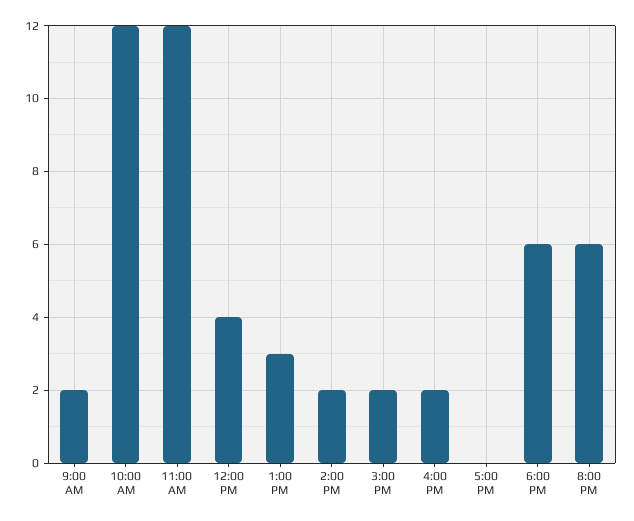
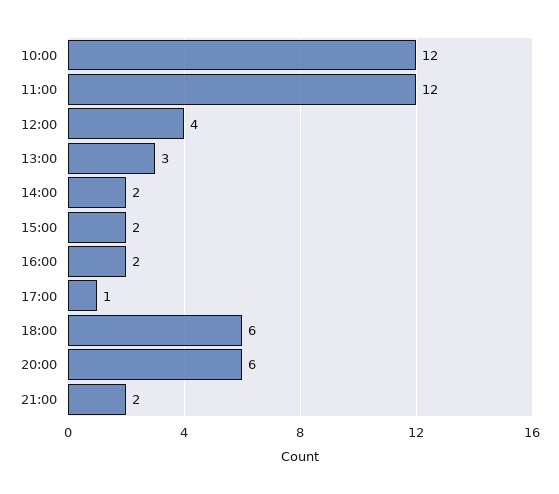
9:00 AM: 2 -> none
5:00 PM: 0 -> 1
21:00: none -> 2

